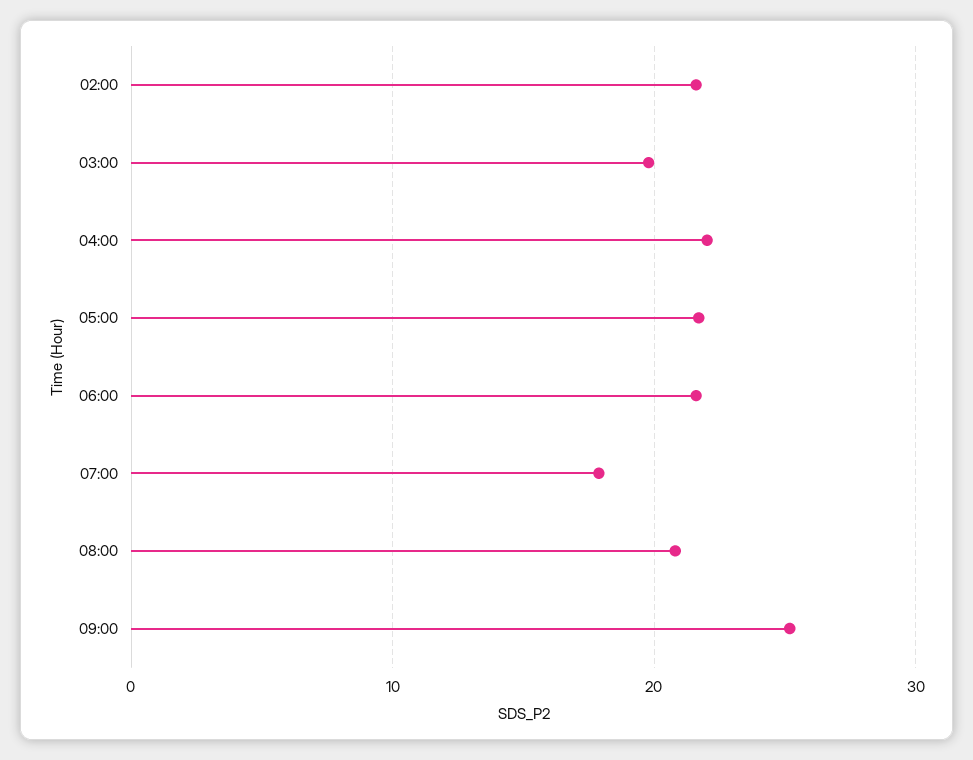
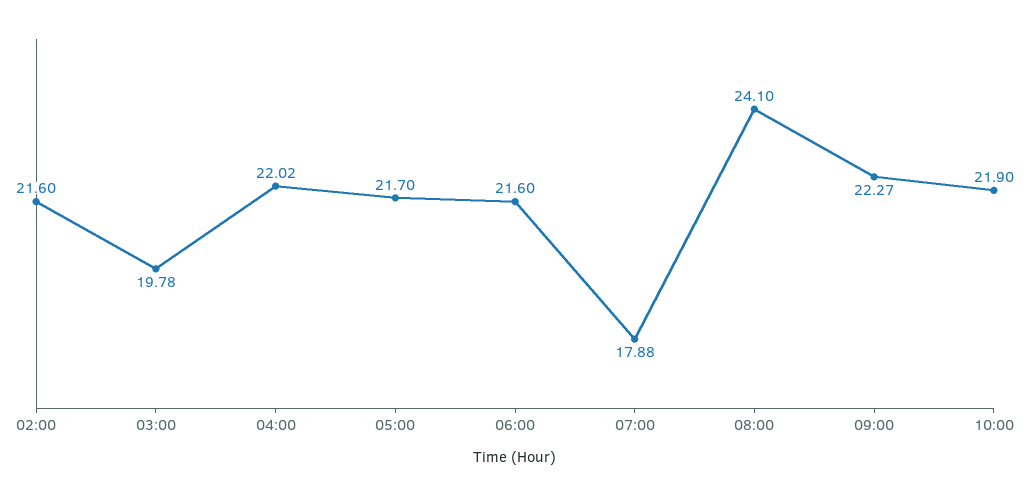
08:00: 21 -> 24.1
09:00: 25 -> 22.27
10:00: none -> 21.9

